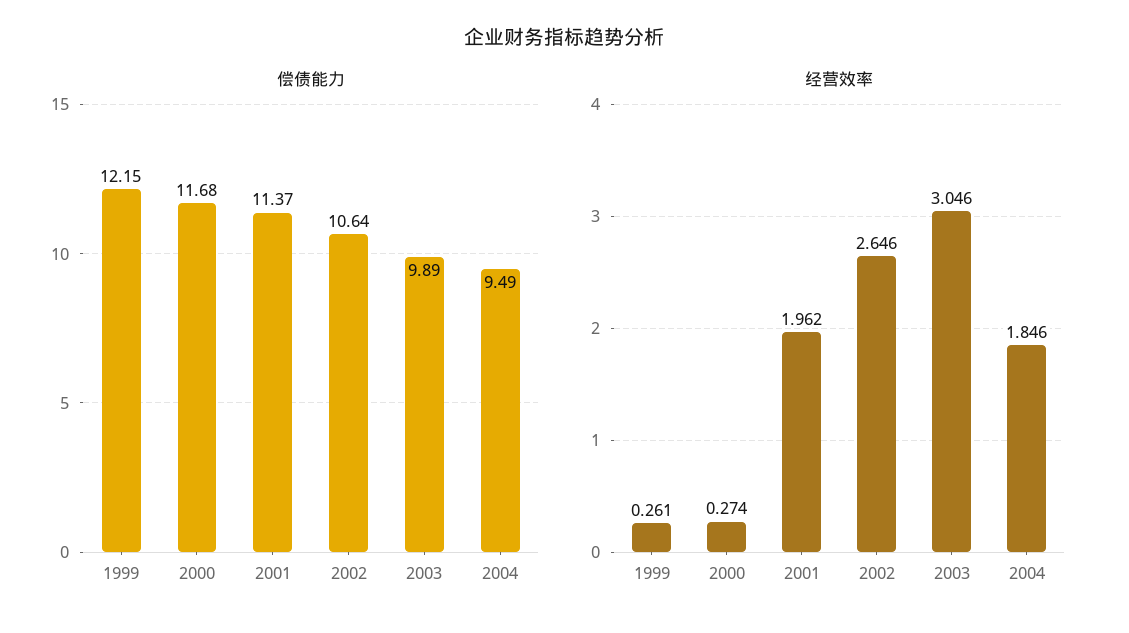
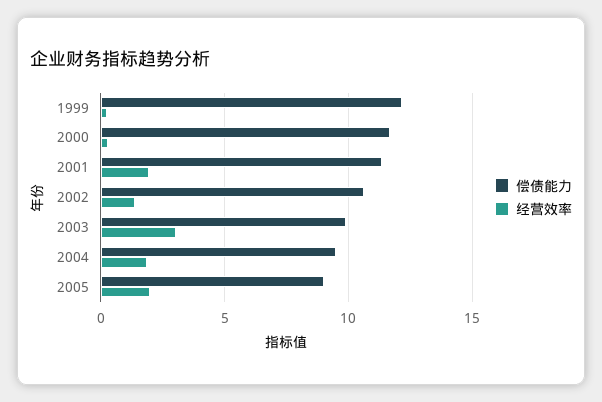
经营效率, 2002: 2.646 -> 1.5
偿债能力, 2005: none -> 9
经营效率, 2005: none -> 2

